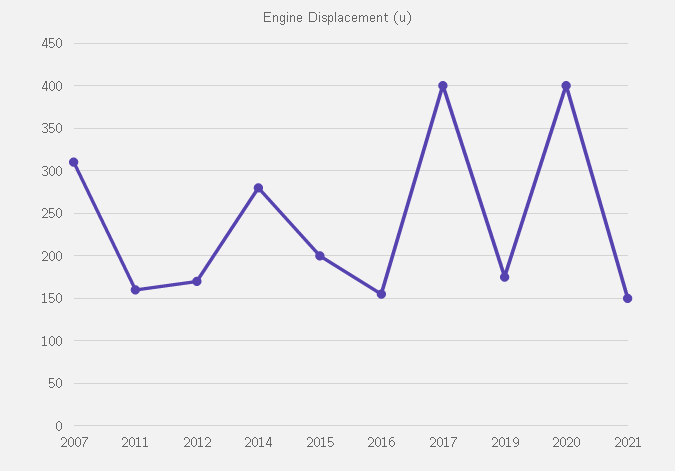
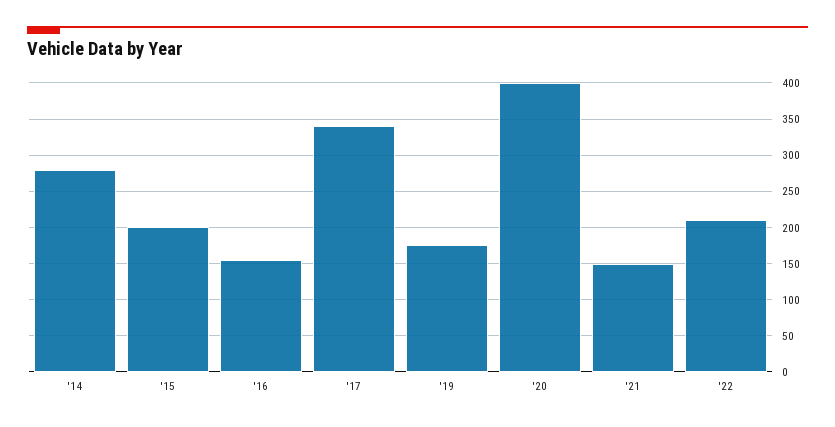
2007: 310 -> none
2011: 160 -> none
2012: 170 -> none
2017: 400 -> 340
'22: none -> 210

